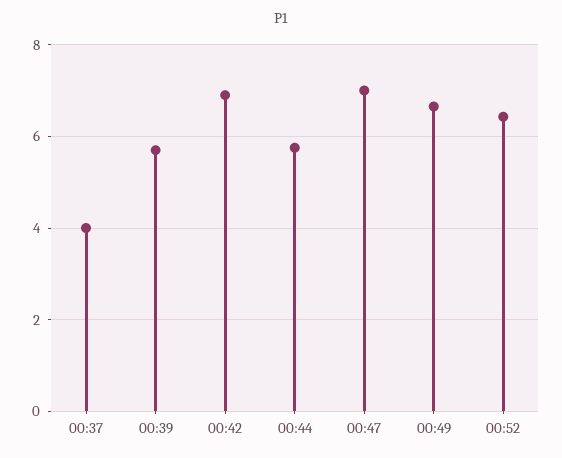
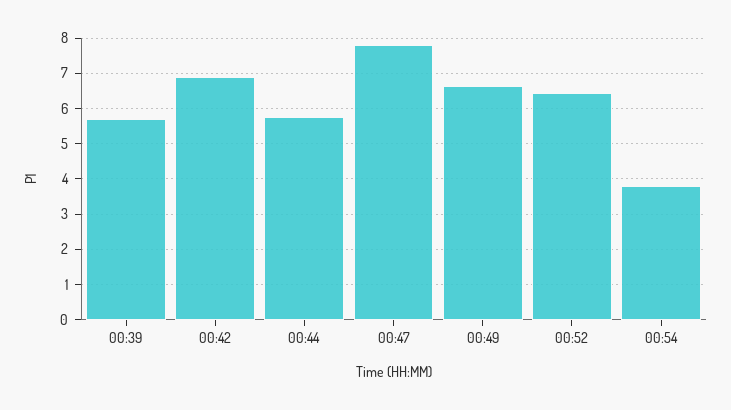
00:37: 4 -> none
00:47: 7 -> 7.8
00:54: none -> 3.8

